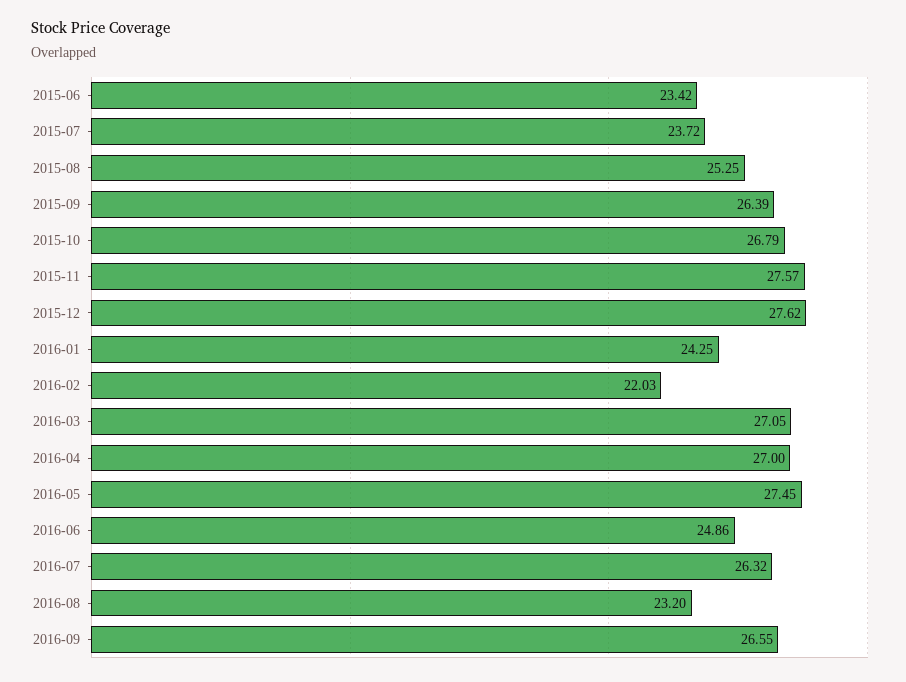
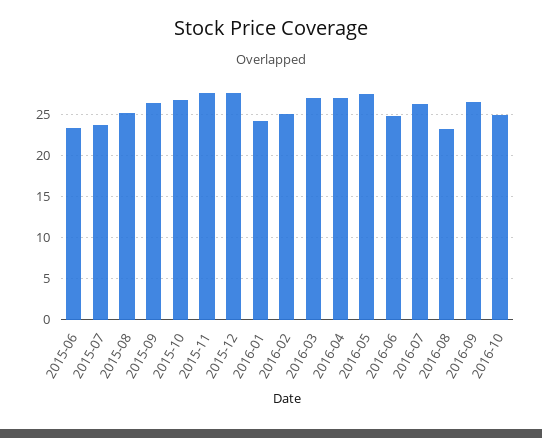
2016-02: 22.03 -> 25
2016-10: none -> 25

